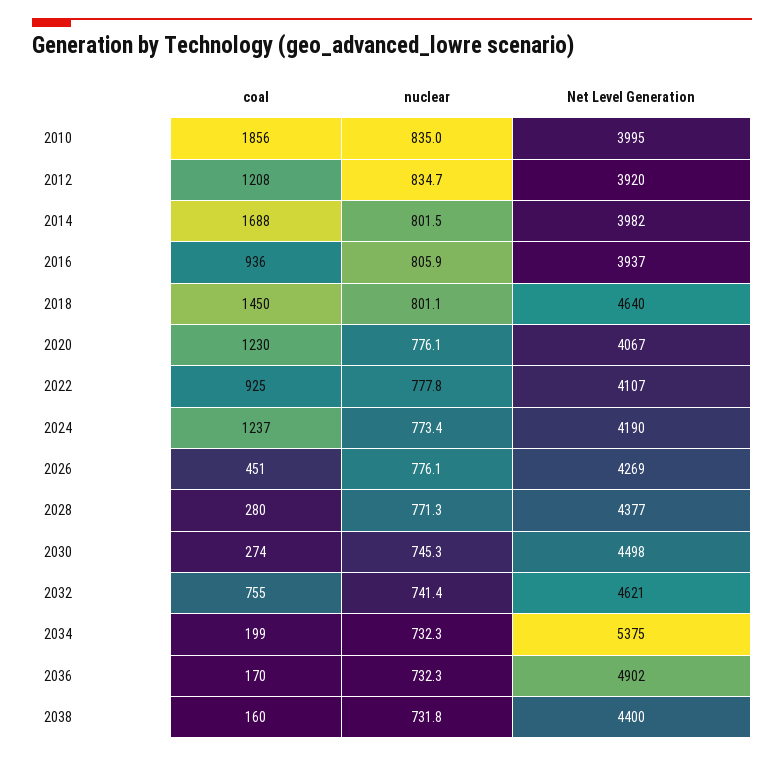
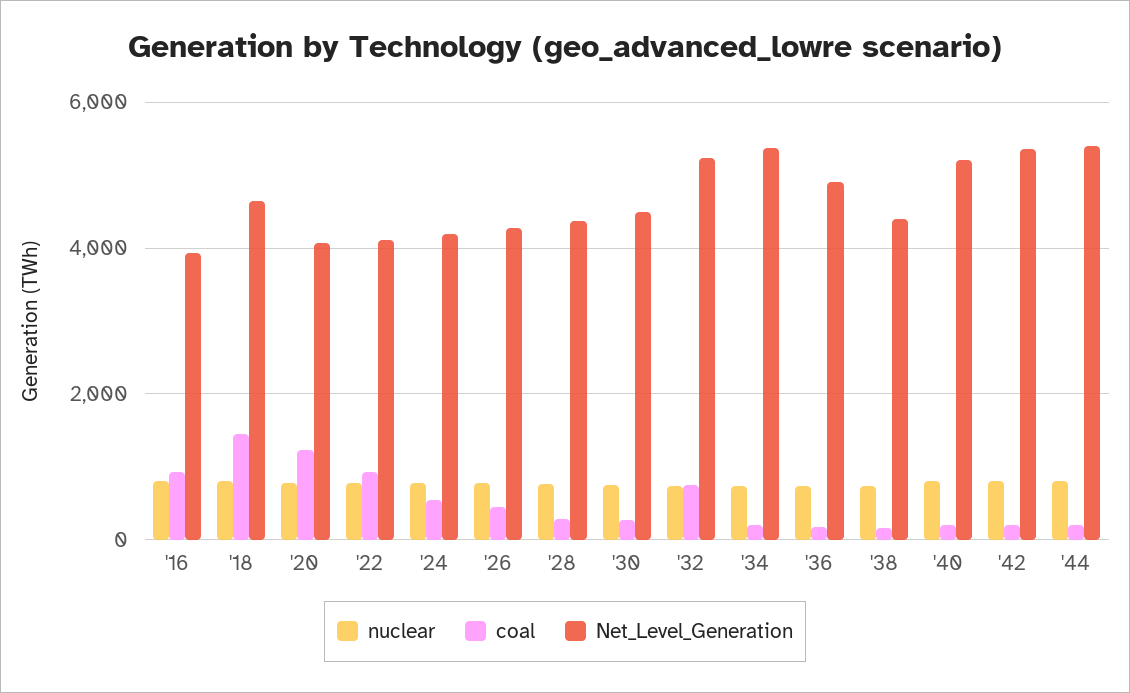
coal, 2010: 1856 -> none
nuclear, 2010: 835 -> none
Net Level Generation, 2010: 3995 -> none
coal, 2012: 1208 -> none
nuclear, 2012: 834.7 -> none
Net Level Generation, 2012: 3920 -> none
coal, 2014: 1688 -> none
nuclear, 2014: 801.5 -> none
Net Level Generation, 2014: 3982 -> none
coal, 2024: 1237 -> 600
Net Level Generation, 2032: 4621 -> 5200
nuclear, '40: none -> 800
coal, '40: none -> 200
Net Level Generation, '40: none -> 5200
nuclear, '42: none -> 800
coal, '42: none -> 200
Net Level Generation, '42: none -> 5400
nuclear, '44: none -> 800
coal, '44: none -> 200
Net Level Generation, '44: none -> 5400

